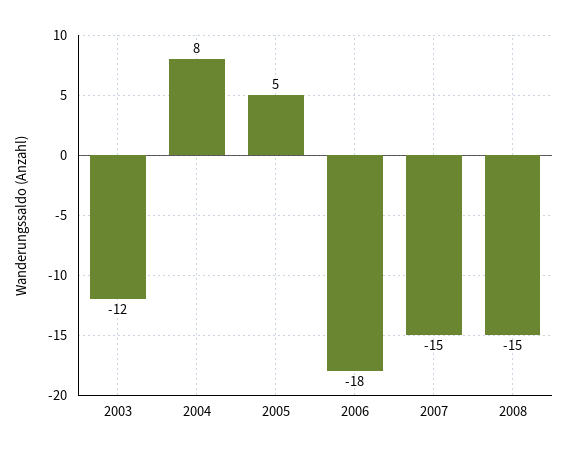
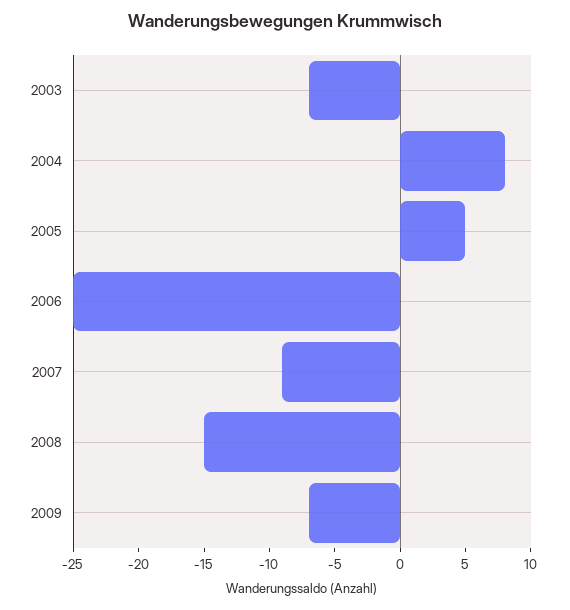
2003: -12 -> -7
2006: -18 -> -25
2007: -15 -> -9
2009: none -> -7

